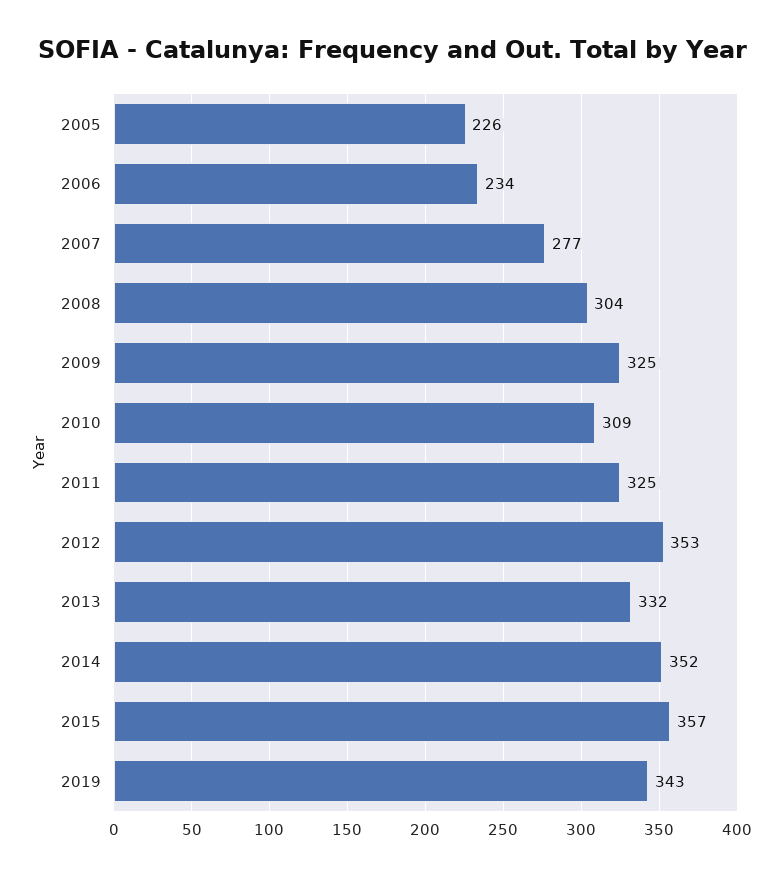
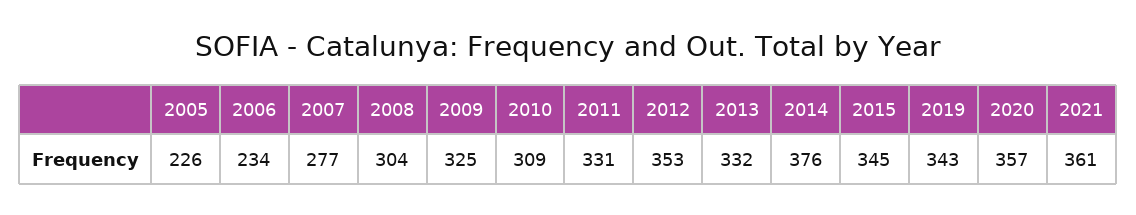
2011: 325 -> 331
2014: 352 -> 376
2015: 357 -> 345
2020: none -> 357
2021: none -> 361

